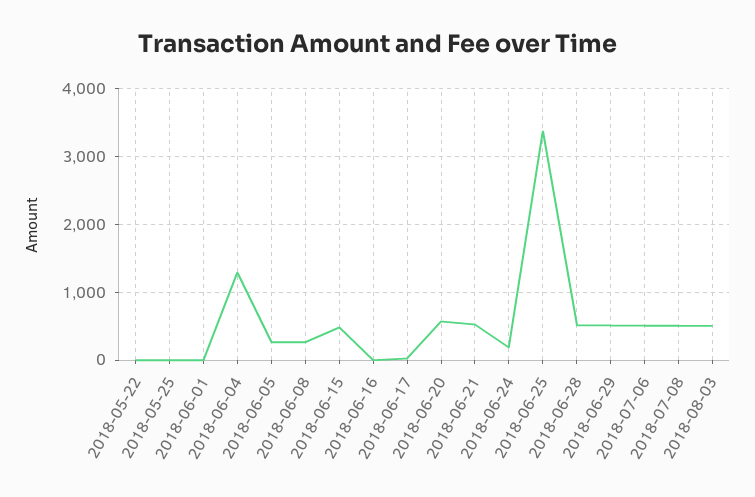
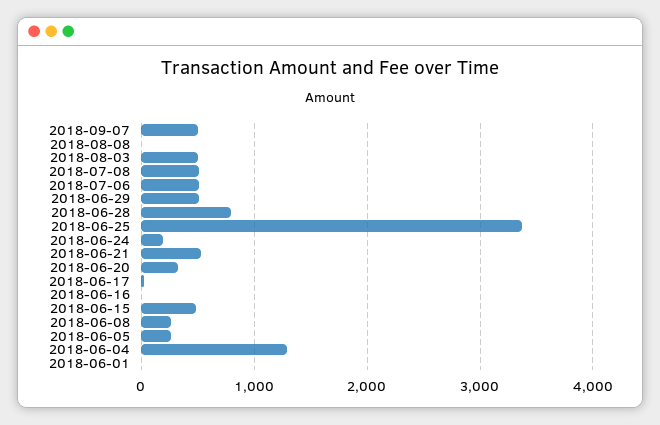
2018-05-22: 0 -> none
2018-05-25: 0 -> none
2018-06-20: 600 -> 300
2018-06-28: 500 -> 800
2018-09-07: none -> 500
2018-08-08: none -> 0

